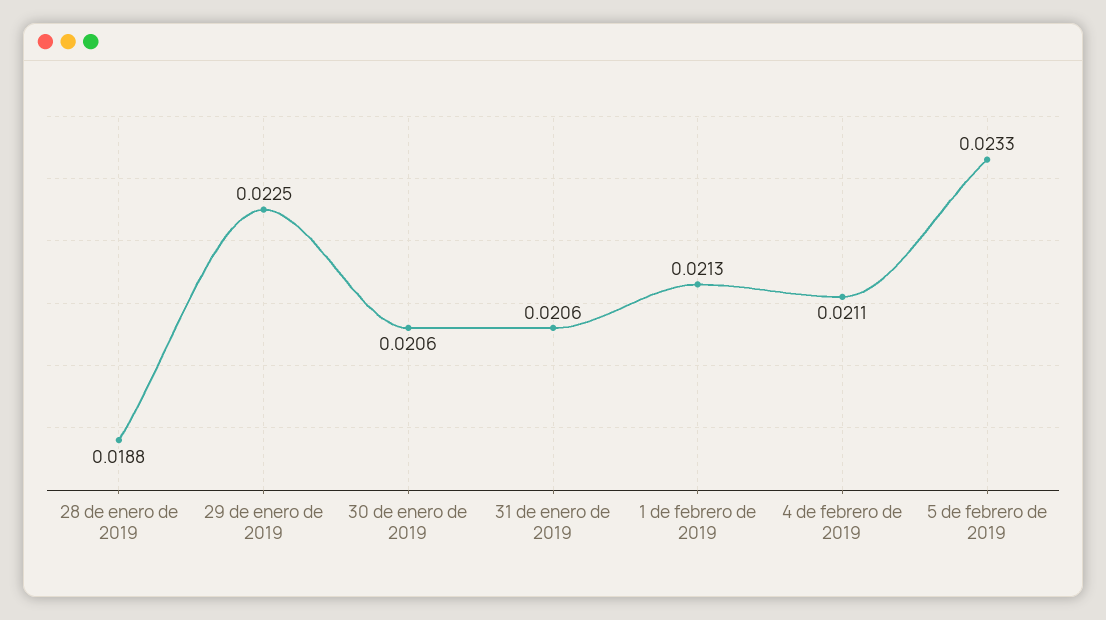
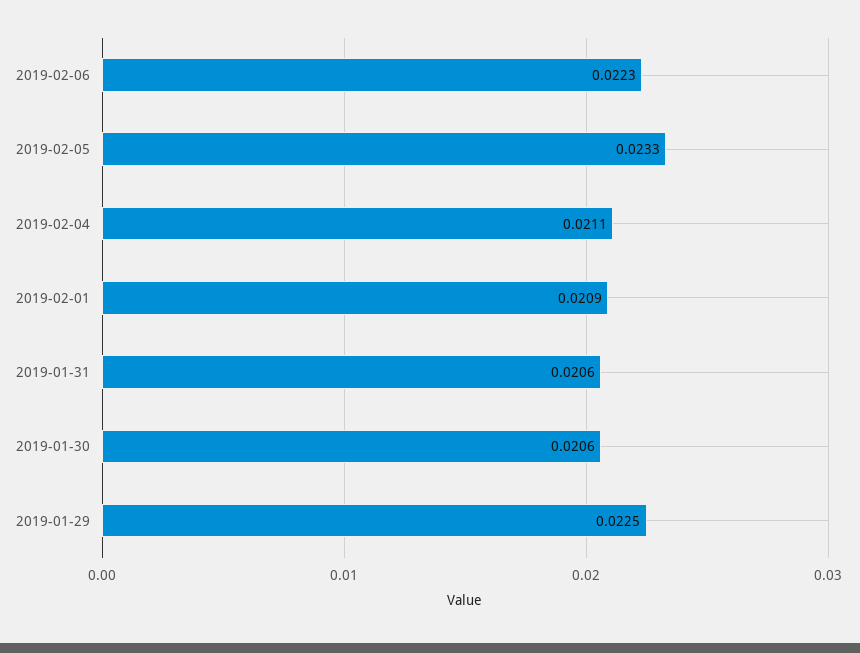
28 de enero de 2019: 0.0188 -> none
1 de febrero de 2019: 0.0213 -> 0.0209
2019-02-06: none -> 0.0223

